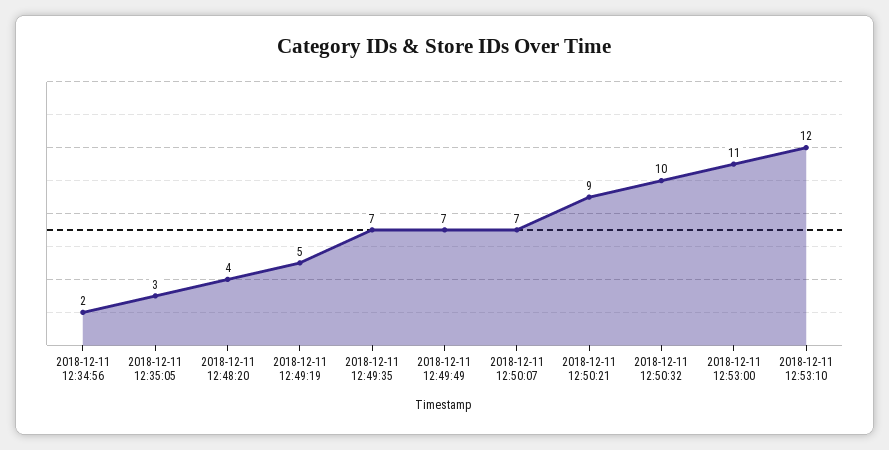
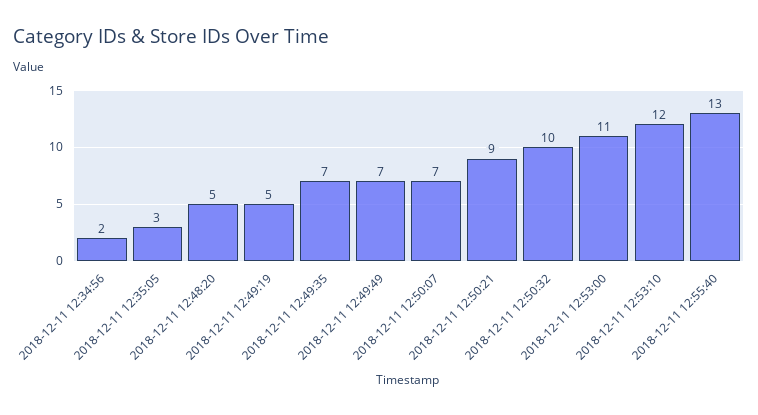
2018-12-11 12:48:20: 4 -> 5
2018-12-11 12:55:40: none -> 13

